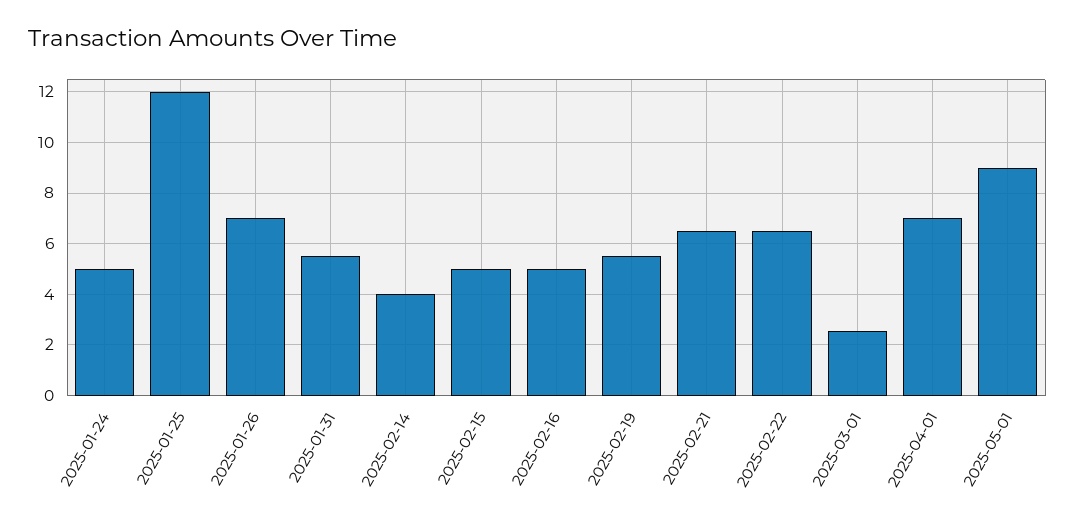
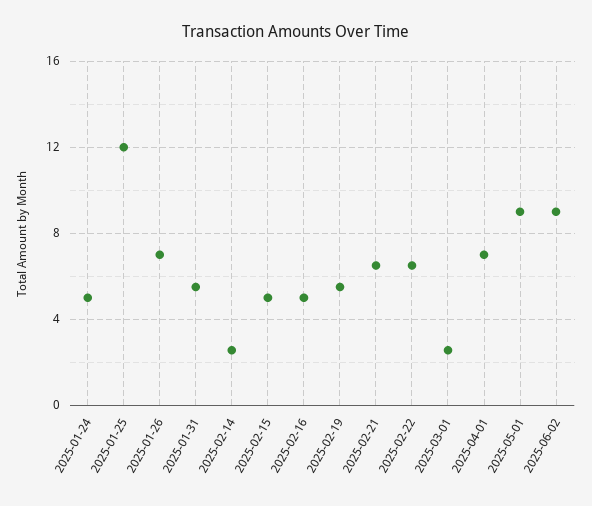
2025-02-14: 4 -> 2.5
2025-06-02: none -> 9

